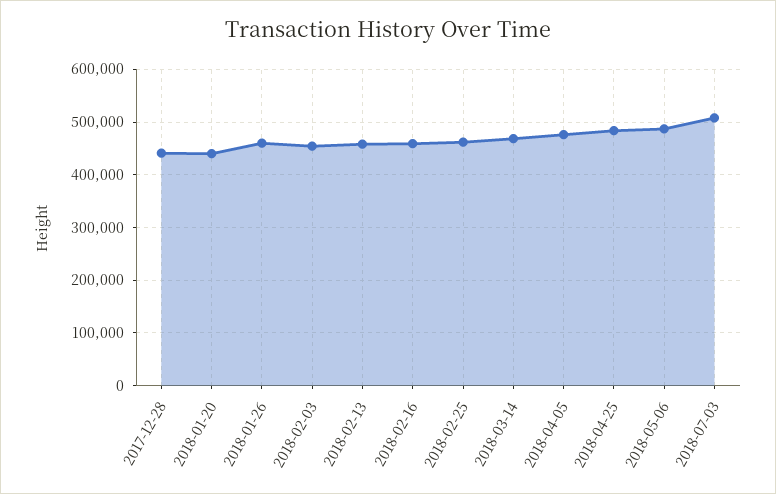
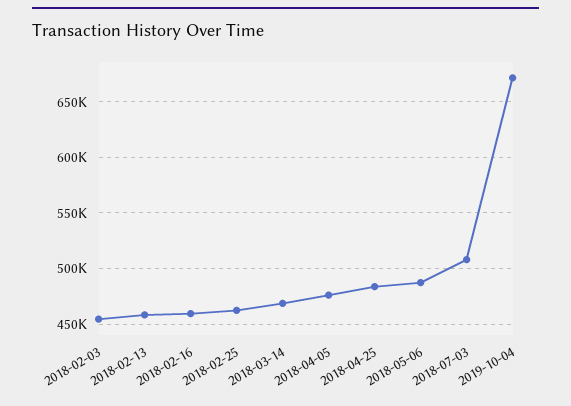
2017-12-28: 440000 -> none
2018-01-20: 440000 -> none
2018-01-26: 460000 -> none
2019-10-04: none -> 670000

